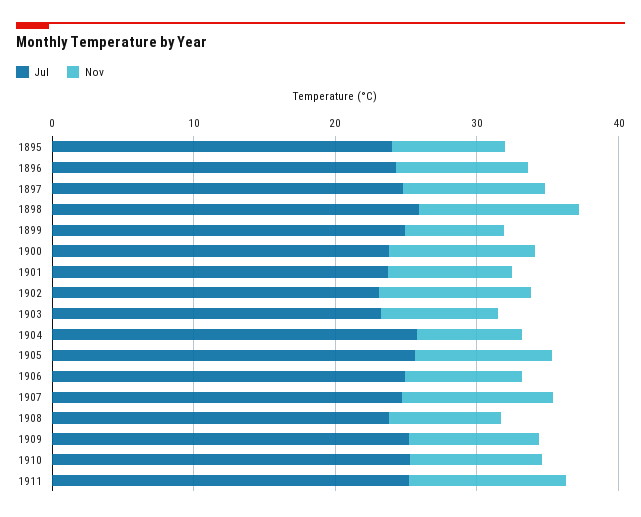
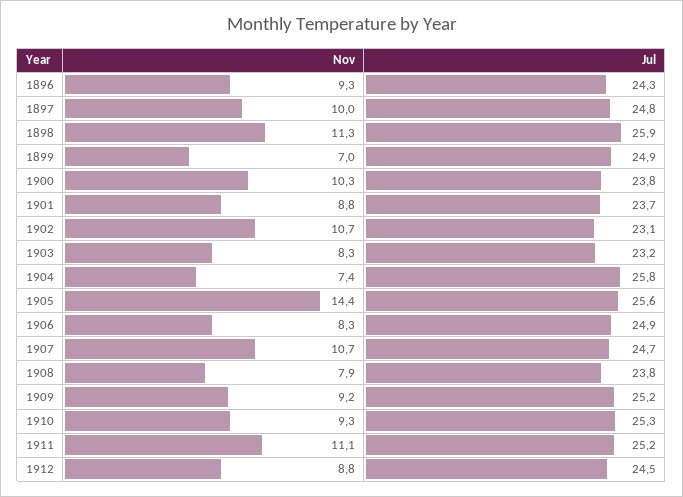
Jul, 1895: 24 -> none
Nov, 1895: 8 -> none
Nov, 1905: 10 -> 14.4
Nov, 1912: none -> 8.8
Jul, 1912: none -> 24.5

